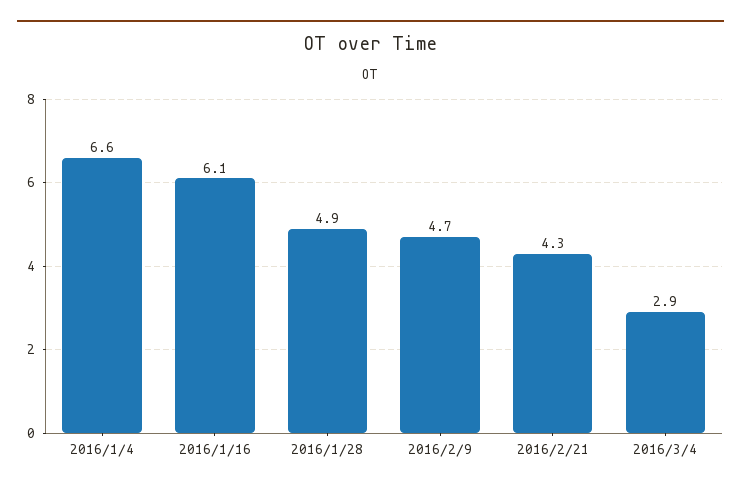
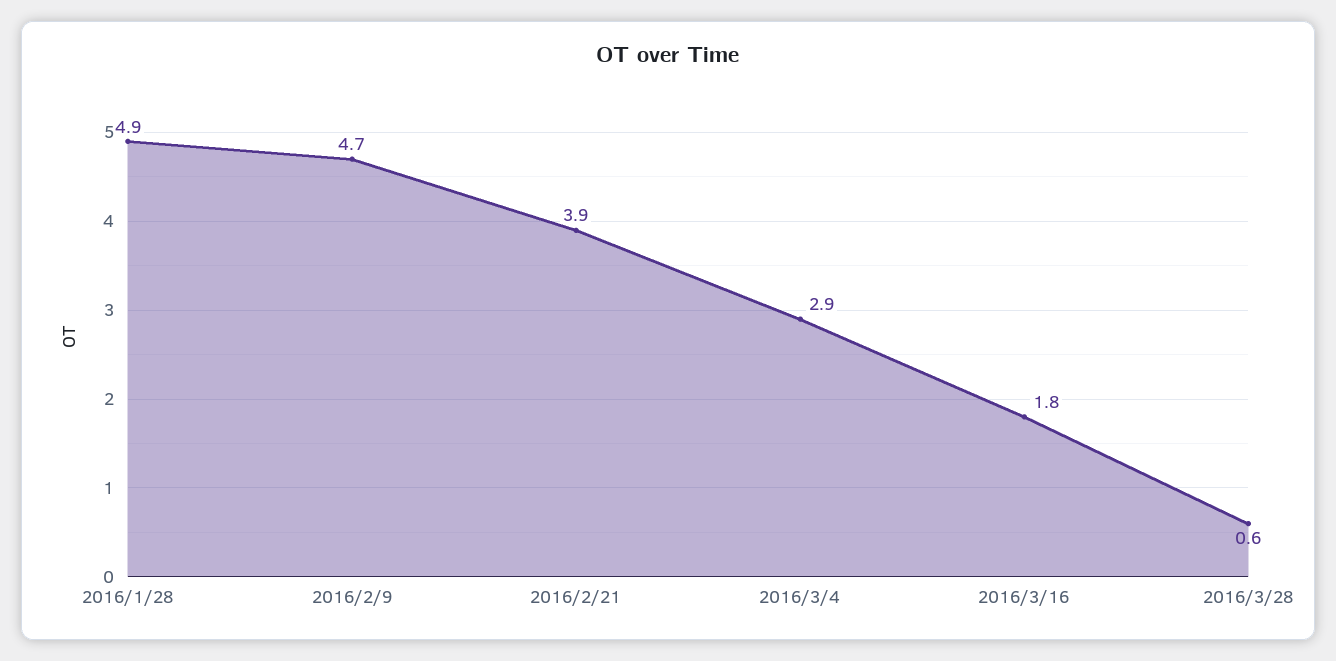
2016/1/4: 6.6 -> none
2016/1/16: 6.1 -> none
2016/2/21: 4.3 -> 3.9
2016/3/16: none -> 1.8
2016/3/28: none -> 0.6

